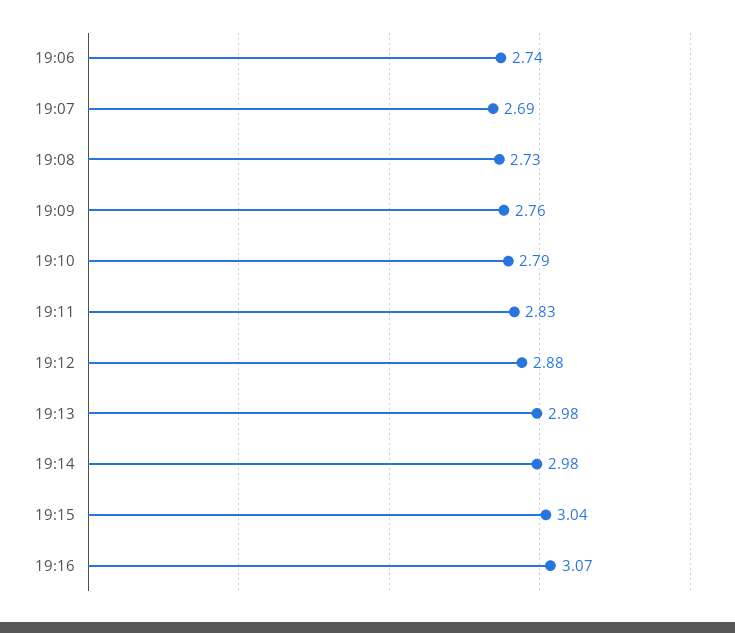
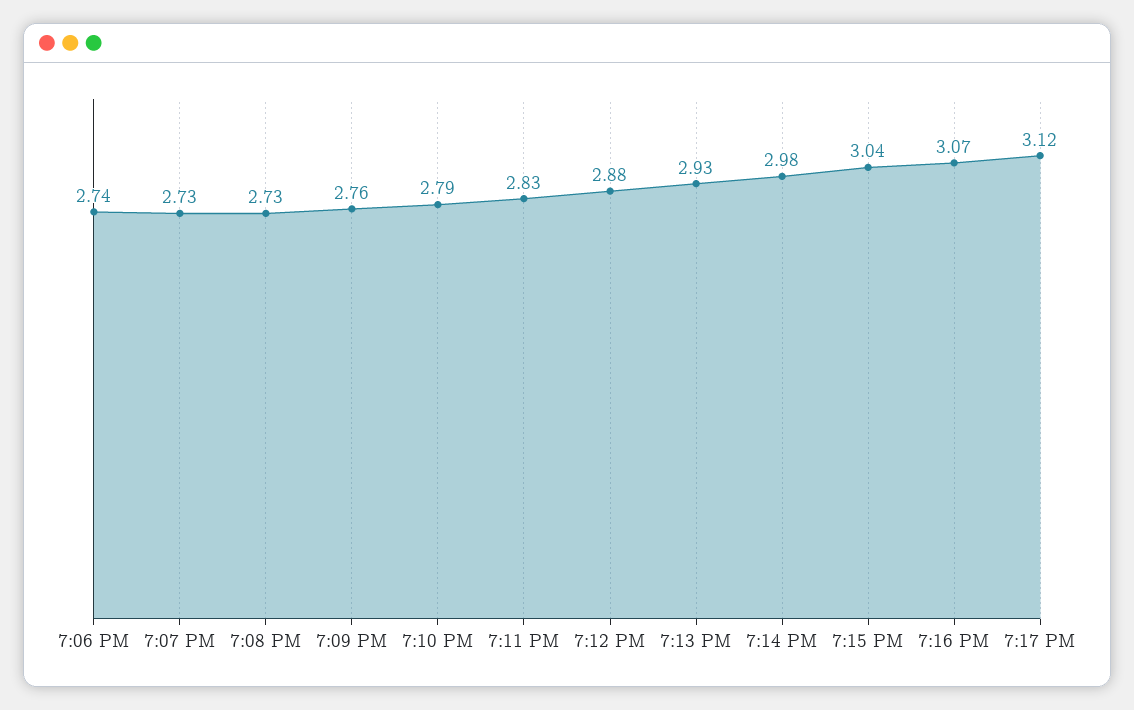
19:07: 2.69 -> 2.73
19:13: 2.98 -> 2.93
7:17 PM: none -> 3.12

